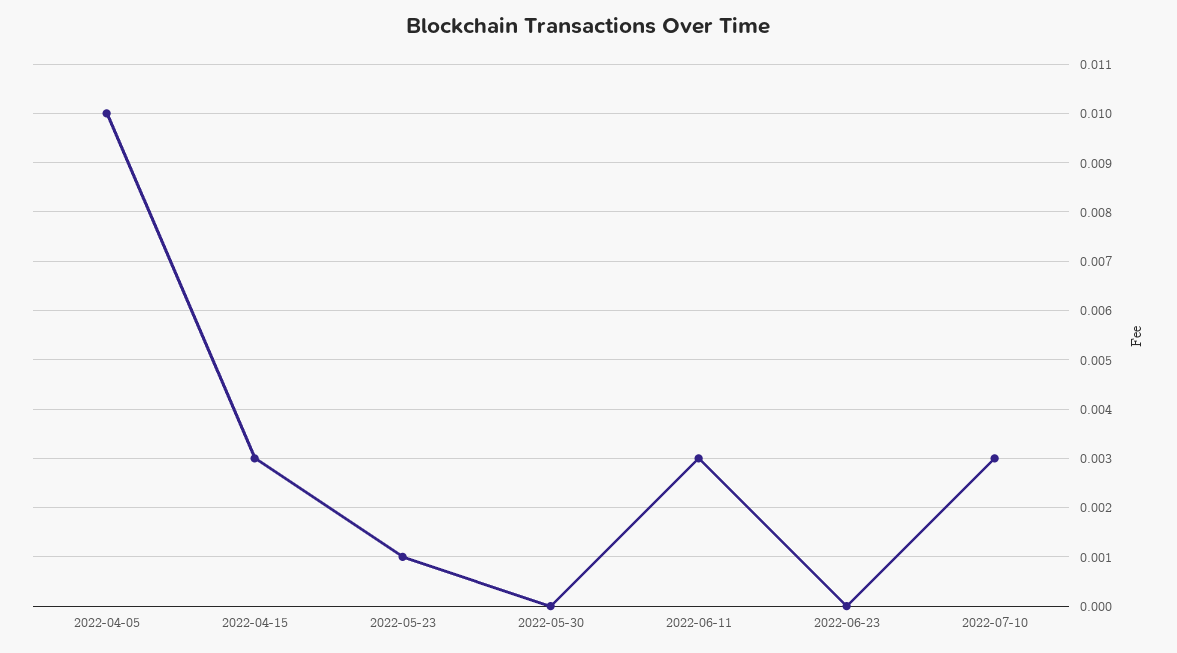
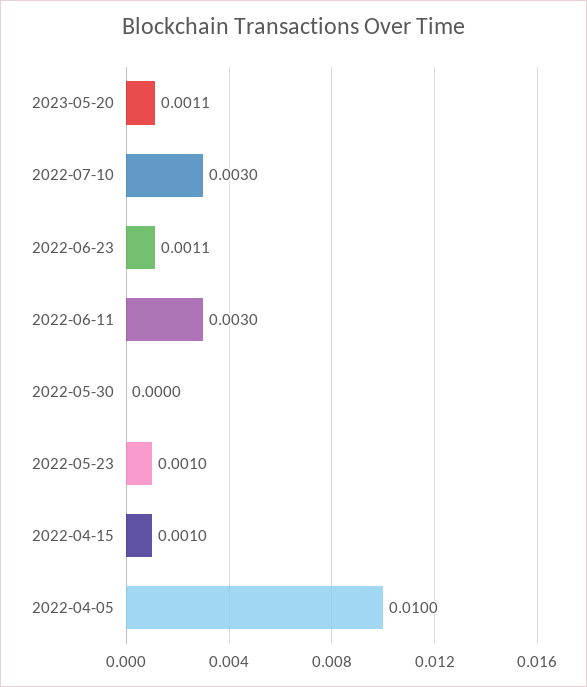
2022-04-15: 0.003 -> 0.001
2022-06-23: 0 -> 0.0011
2023-05-20: none -> 0.0011

